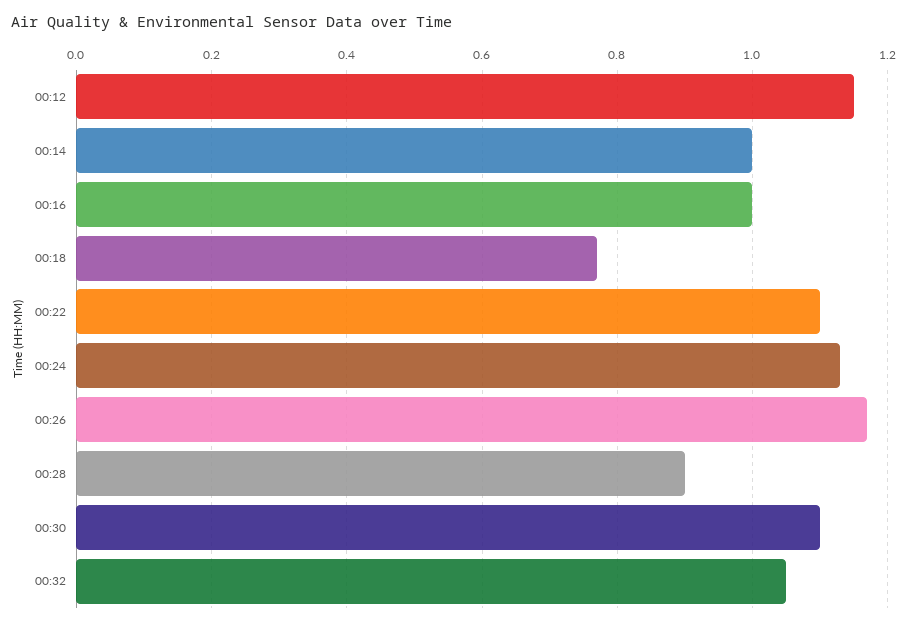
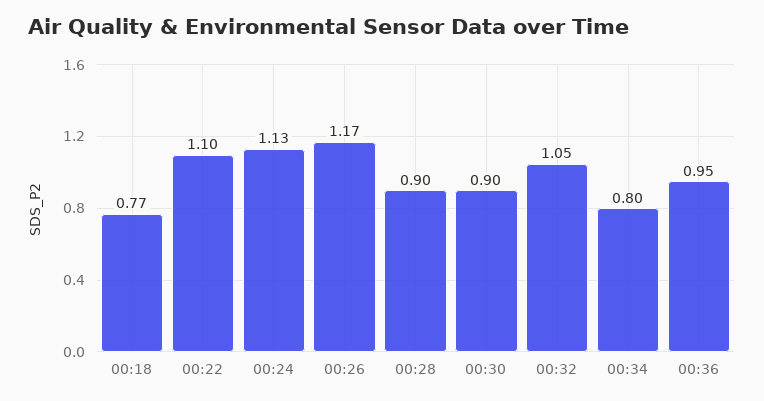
00:12: 1.15 -> none
00:14: 1 -> none
00:16: 1 -> none
00:30: 1.1 -> 0.9
00:34: none -> 0.8
00:36: none -> 0.95

